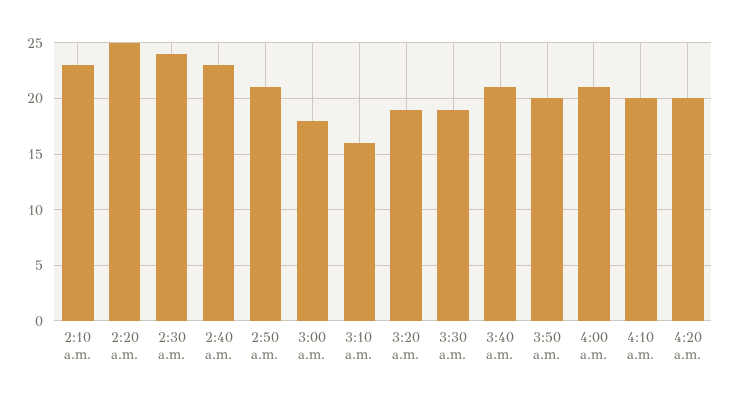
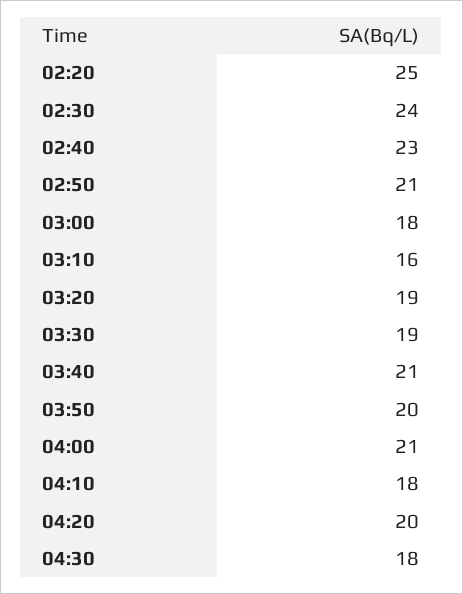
2:10 a.m.: 23 -> none
4:10 a.m.: 20 -> 18
04:30: none -> 18

